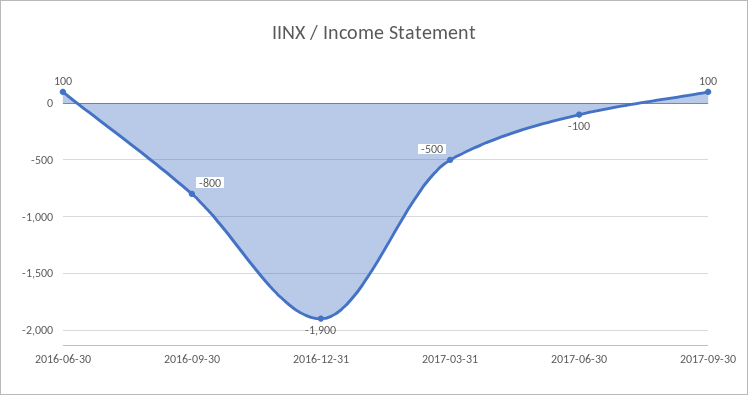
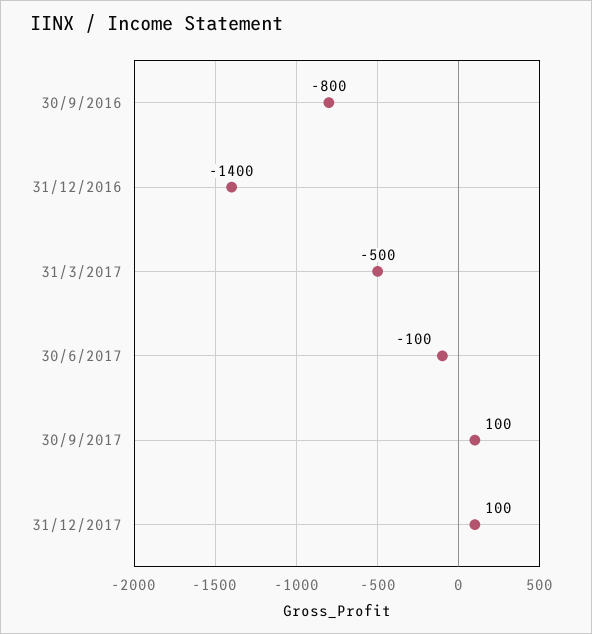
2016-06-30: 100 -> none
2016-12-31: -1900 -> -1400
31/12/2017: none -> 100

